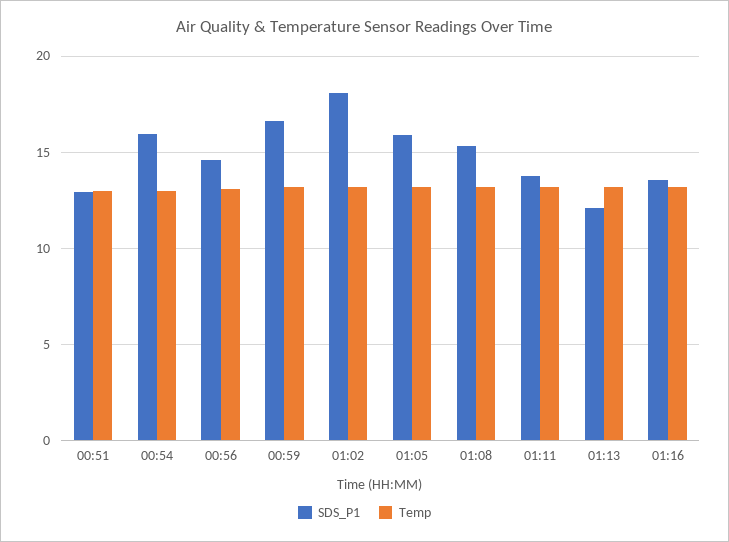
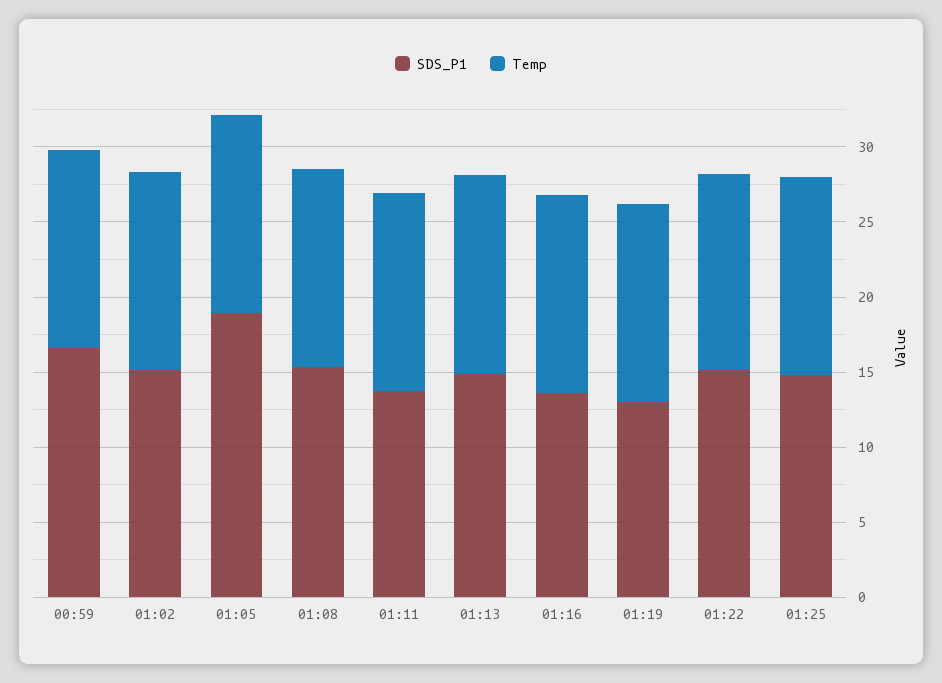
SDS_P1, 00:51: 13 -> none
Temp, 00:51: 13 -> none
SDS_P1, 00:54: 16 -> none
Temp, 00:54: 13 -> none
SDS_P1, 00:56: 14.5 -> none
Temp, 00:56: 13 -> none
SDS_P1, 01:02: 18 -> 15
SDS_P1, 01:05: 16 -> 19
SDS_P1, 01:13: 12 -> 15
SDS_P1, 01:19: none -> 13
Temp, 01:19: none -> 13
SDS_P1, 01:22: none -> 15
Temp, 01:22: none -> 13
SDS_P1, 01:25: none -> 15
Temp, 01:25: none -> 13

